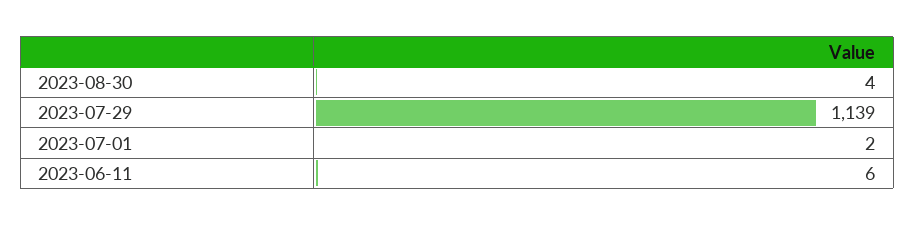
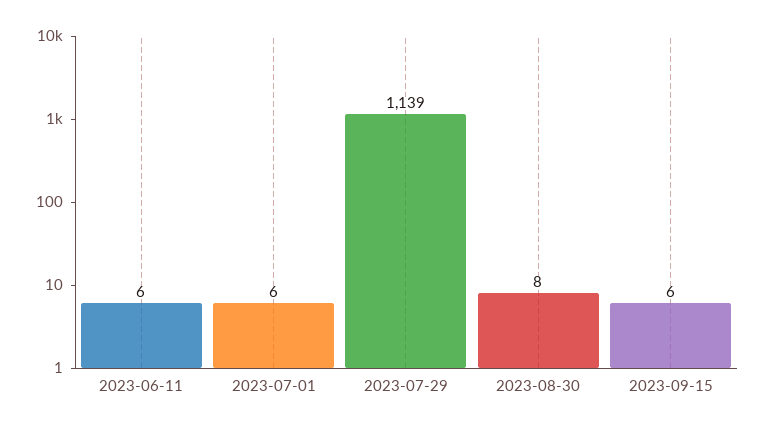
2023-08-30: 4 -> 8
2023-07-01: 2 -> 6
2023-09-15: none -> 6

